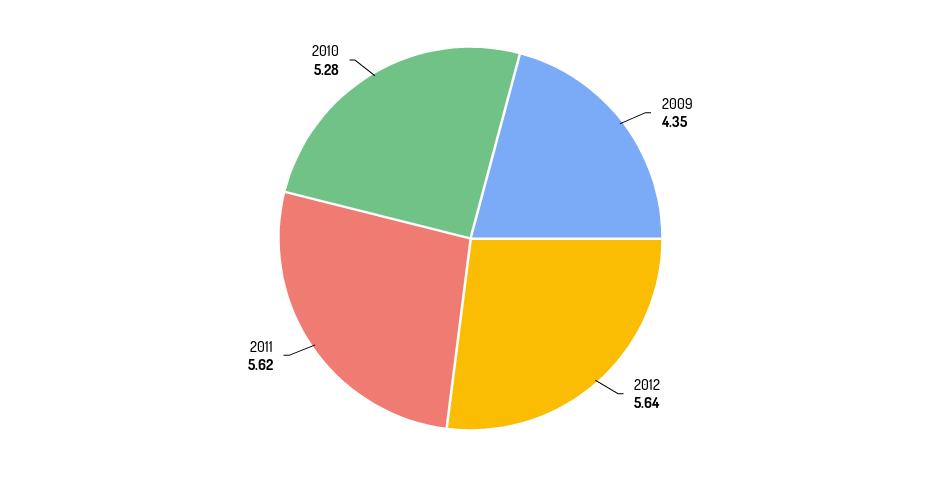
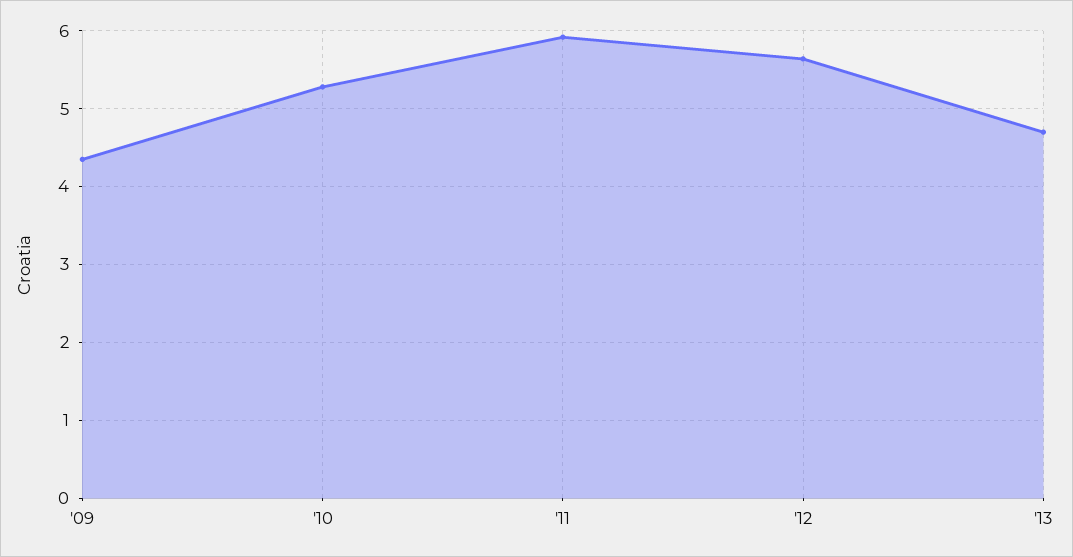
2011: 5.62 -> 5.9
'13: none -> 4.7

